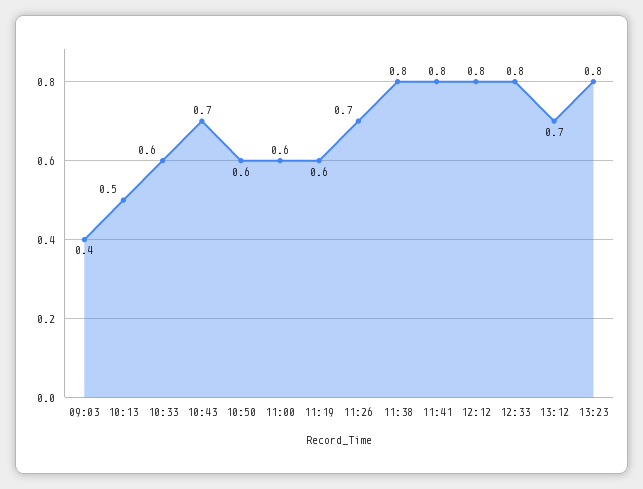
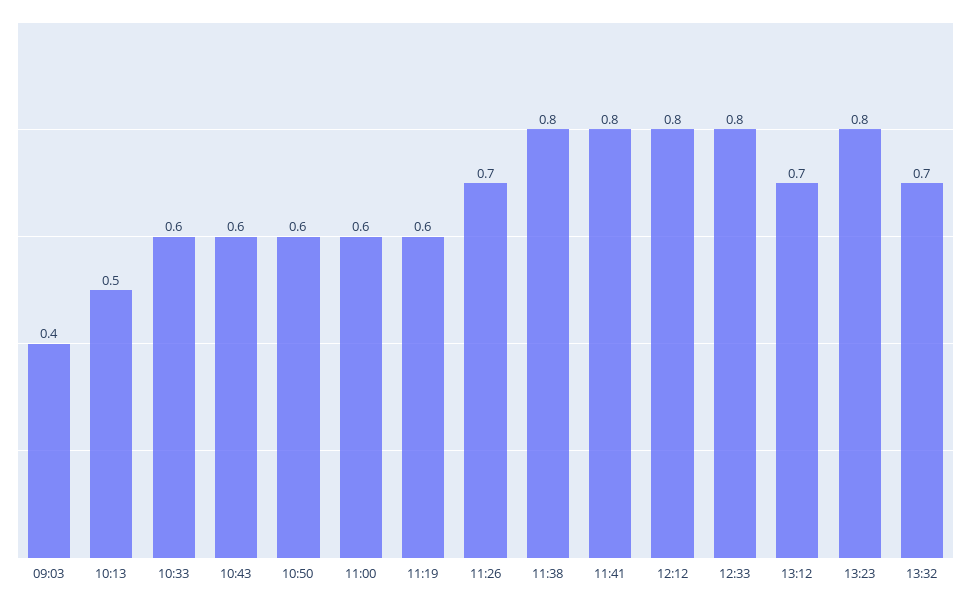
10:43: 0.7 -> 0.6
13:32: none -> 0.7

